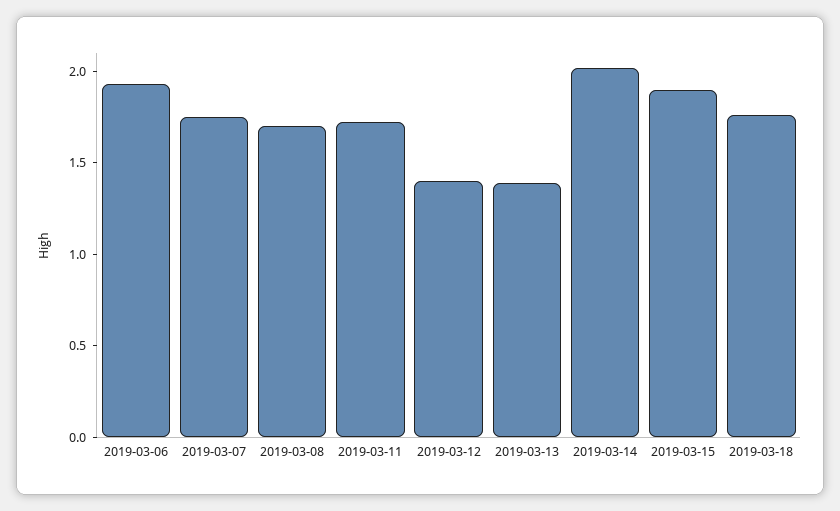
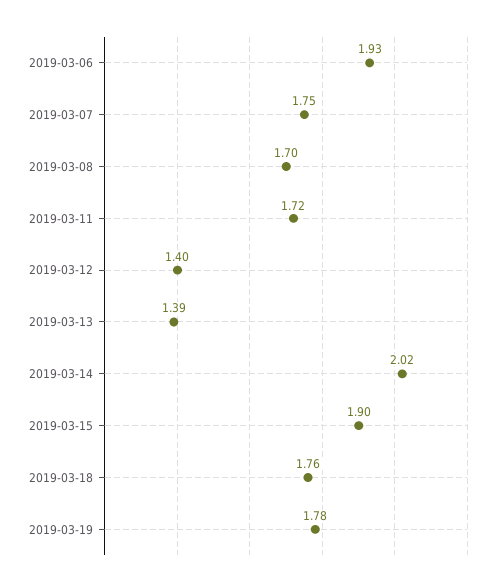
2019-03-19: none -> 1.78

